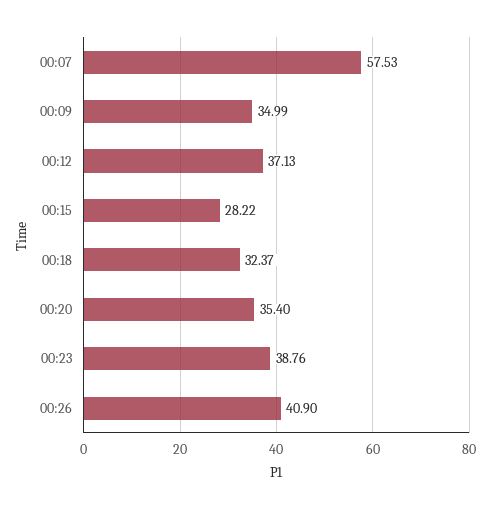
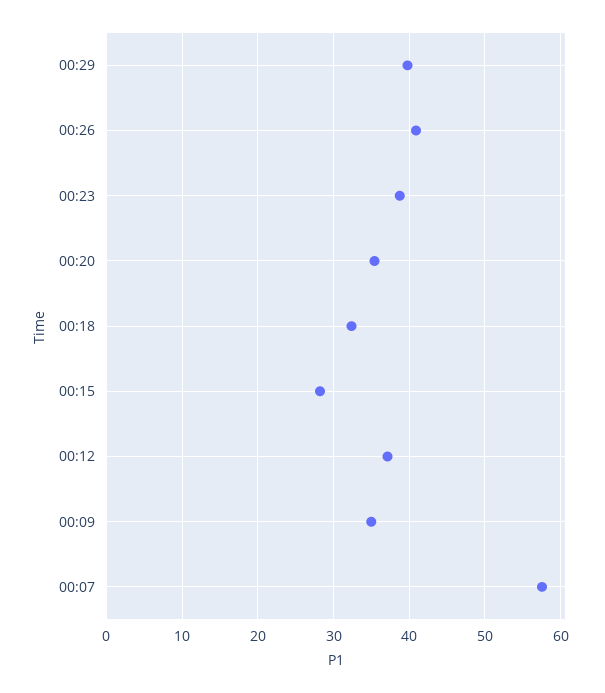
00:29: none -> 40

